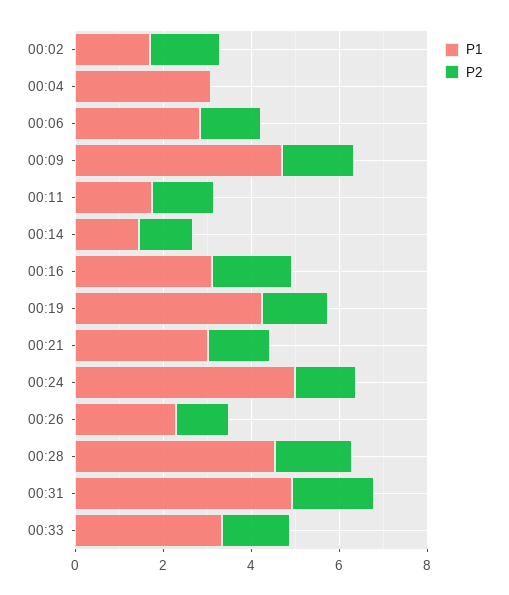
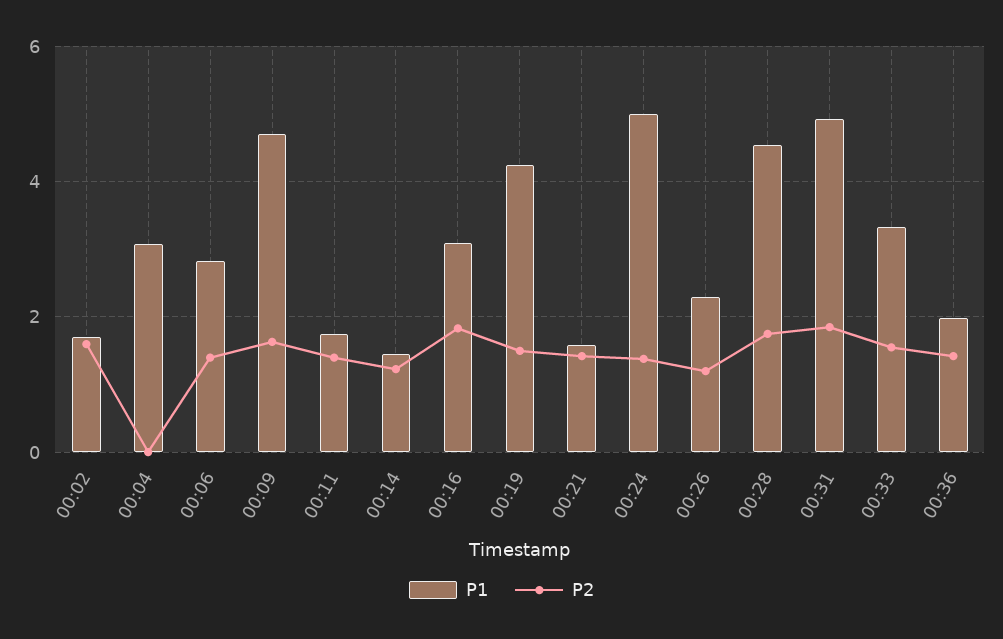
P1, 00:21: 3 -> 1.6
P1, 00:36: none -> 2
P2, 00:36: none -> 1.4

